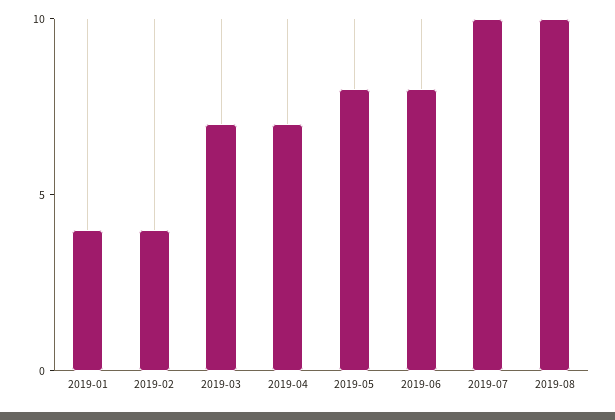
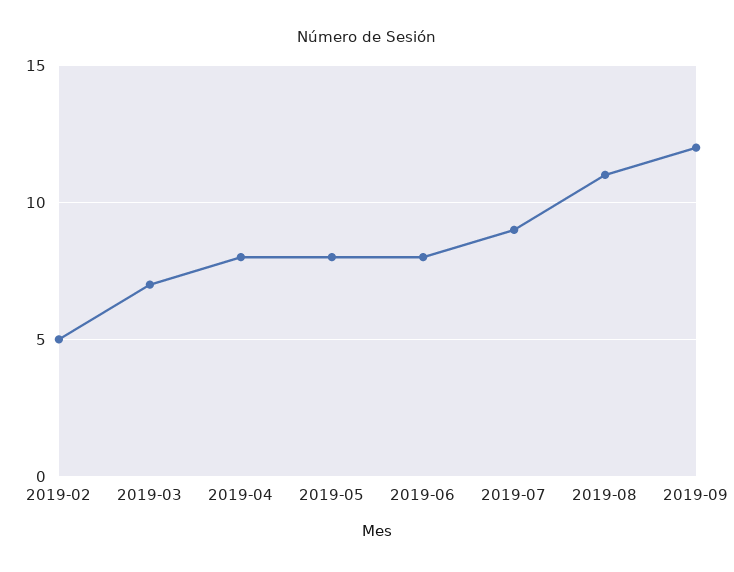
2019-01: 4 -> none
2019-02: 4 -> 5
2019-04: 7 -> 8
2019-07: 10 -> 9
2019-08: 10 -> 11
2019-09: none -> 12

